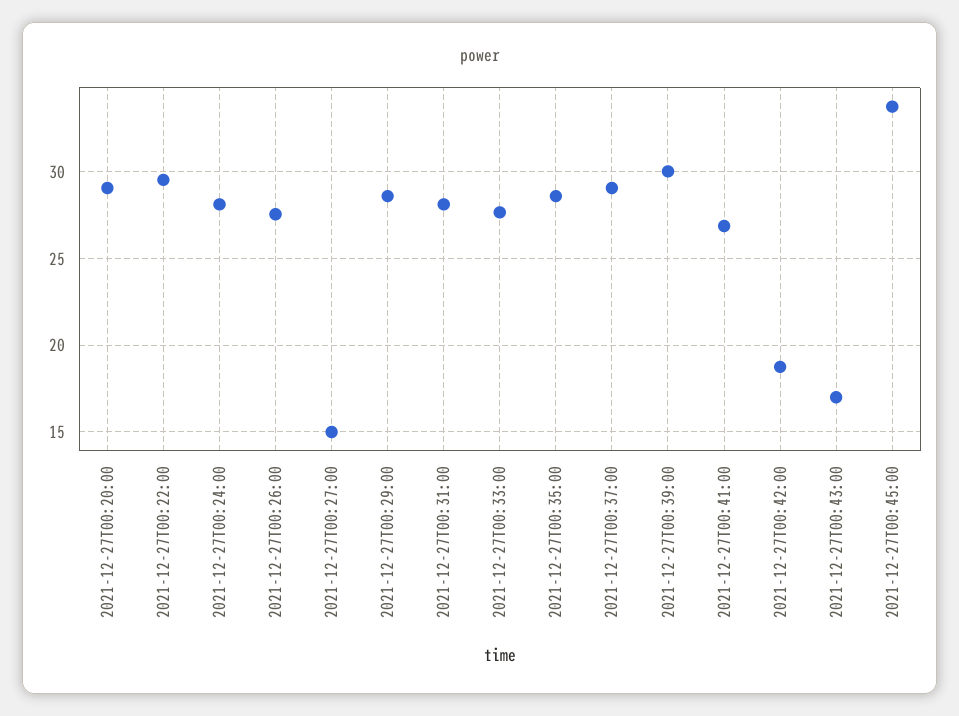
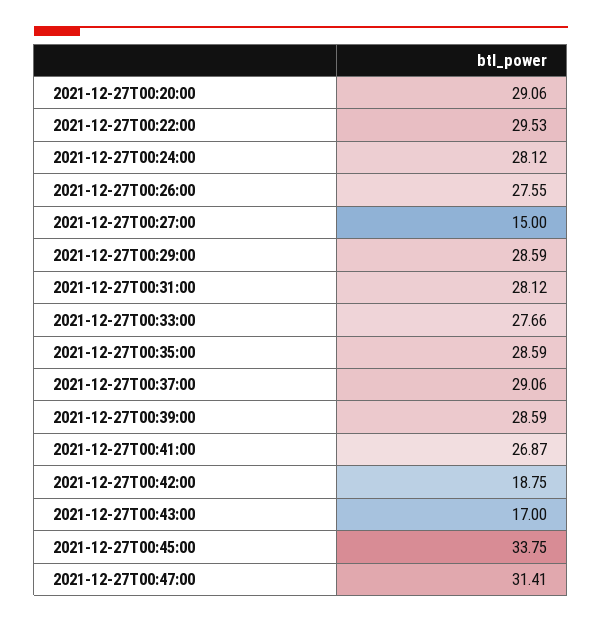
2021-12-27T00:39:00: 30 -> 28.59
2021-12-27T00:47:00: none -> 31.41

